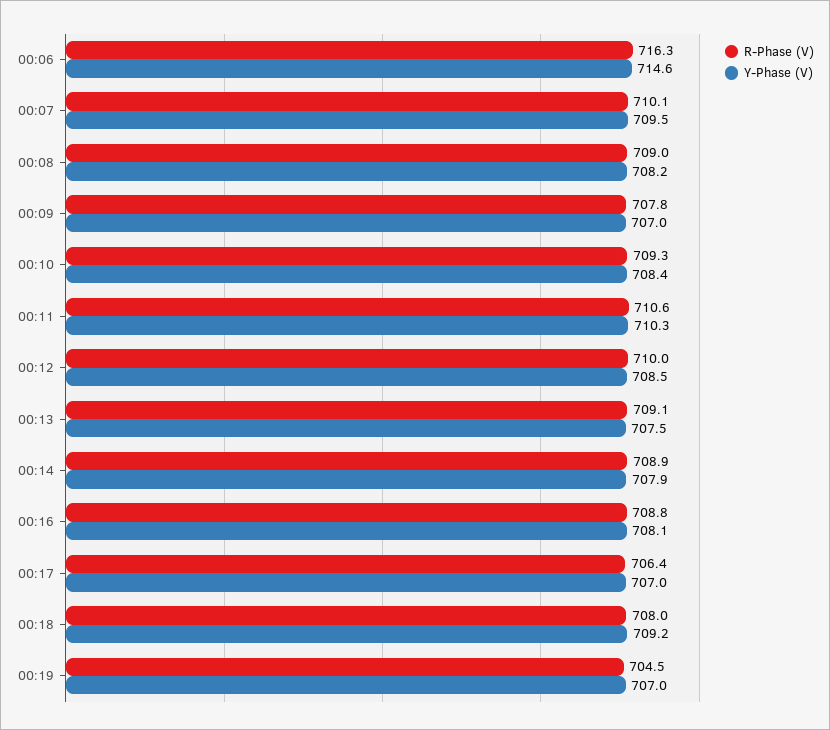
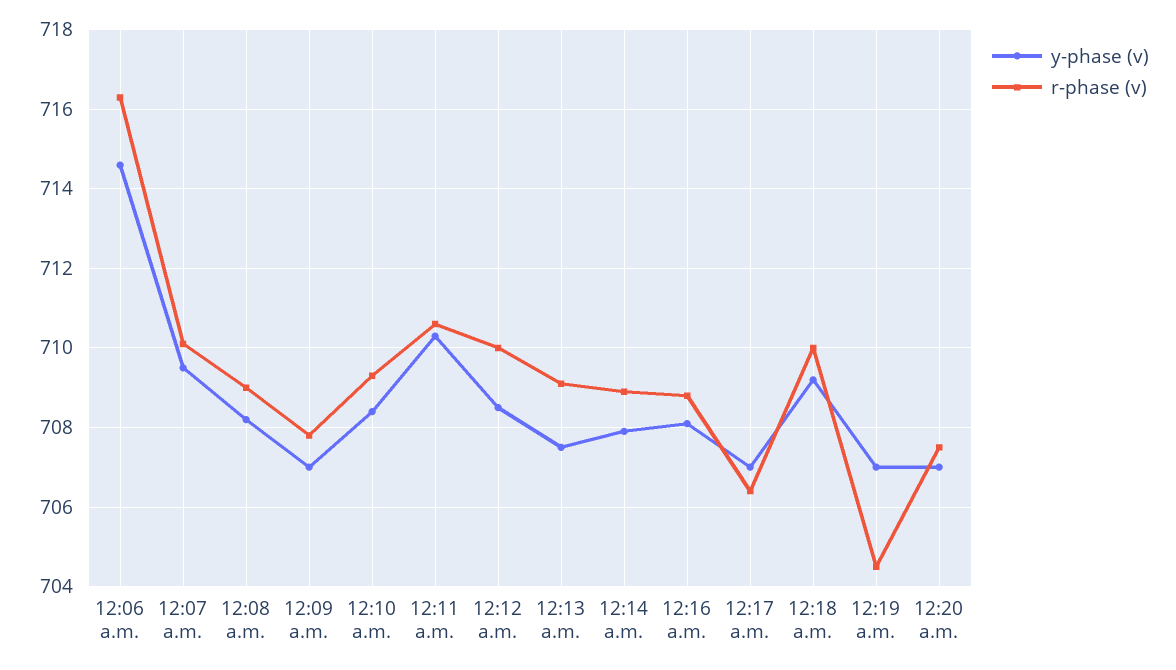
R-Phase (V), 00:18: 708 -> 710
Y-Phase (V), 12:20 a.m.: none -> 707
R-Phase (V), 12:20 a.m.: none -> 707.5

